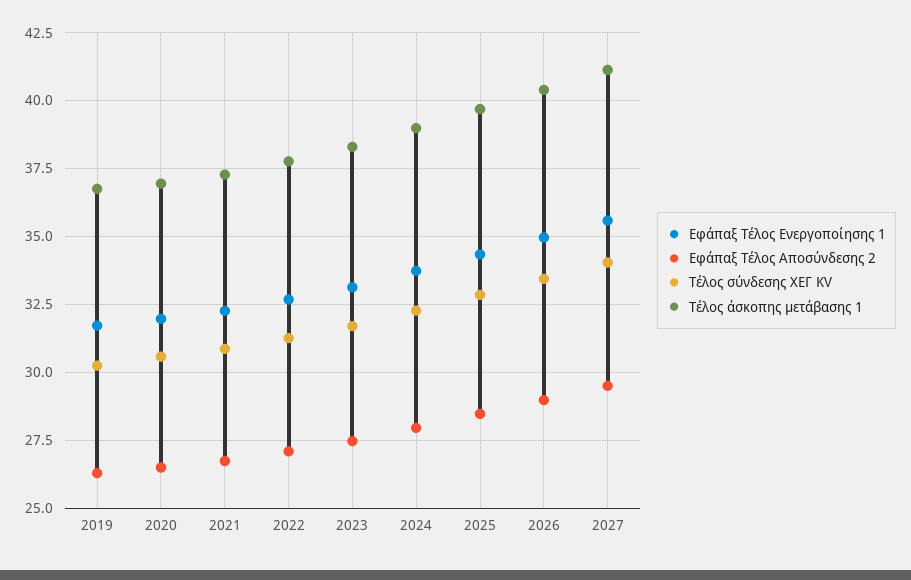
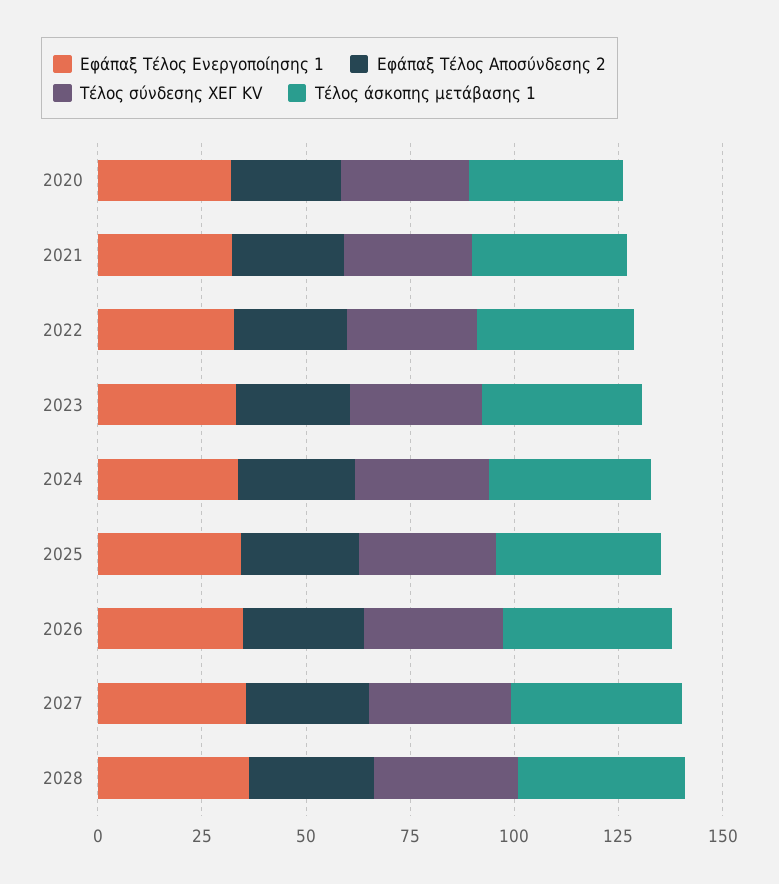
Εφάπαξ Τέλος Ενεργοποίησης 1, 2019: 31.75 -> none
Εφάπαξ Τέλος Αποσύνδεσης 2, 2019: 26.25 -> none
Τέλος σύνδεσης ΧΕΓ KV, 2019: 30.25 -> none
Τέλος άσκοπης μετάβασης 1, 2019: 36.75 -> none
Εφάπαξ Τέλος Ενεργοποίησης 1, 2028: none -> 35
Εφάπαξ Τέλος Αποσύνδεσης 2, 2028: none -> 30
Τέλος σύνδεσης ΧΕΓ KV, 2028: none -> 35
Τέλος άσκοπης μετάβασης 1, 2028: none -> 40

